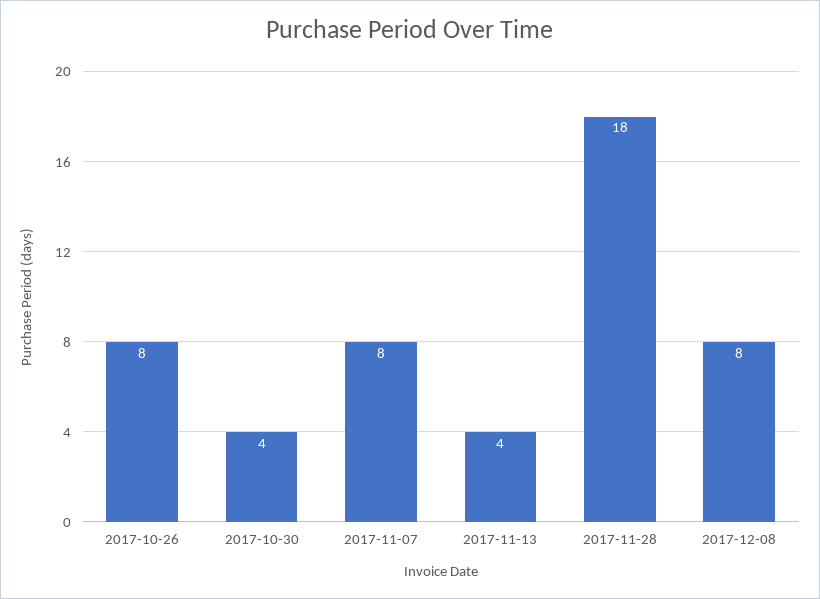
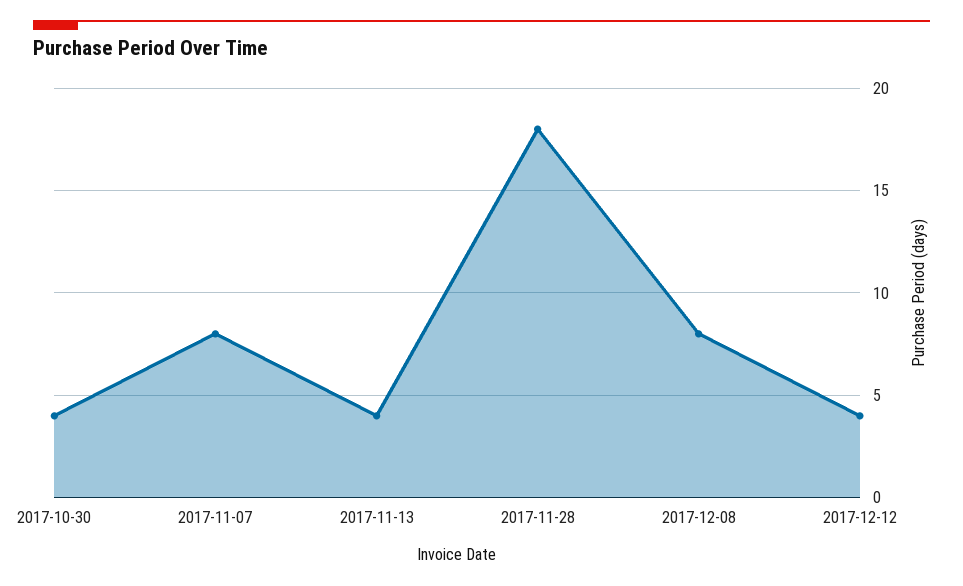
2017-10-26: 8 -> none
2017-12-12: none -> 4

